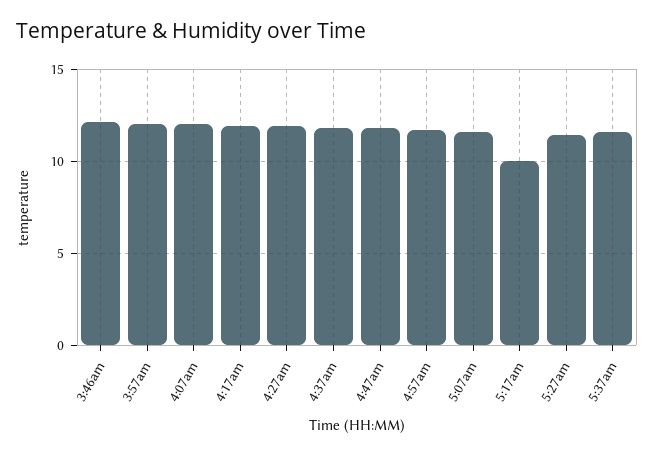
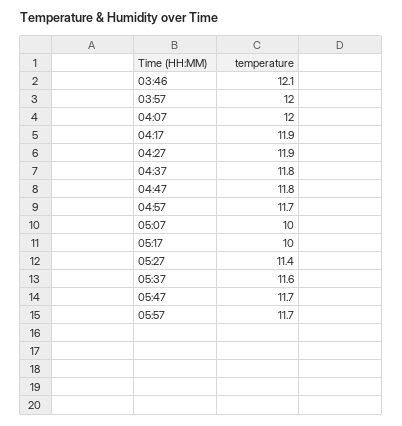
5:07am: 11.5 -> 10
05:47: none -> 11.7
05:57: none -> 11.7

